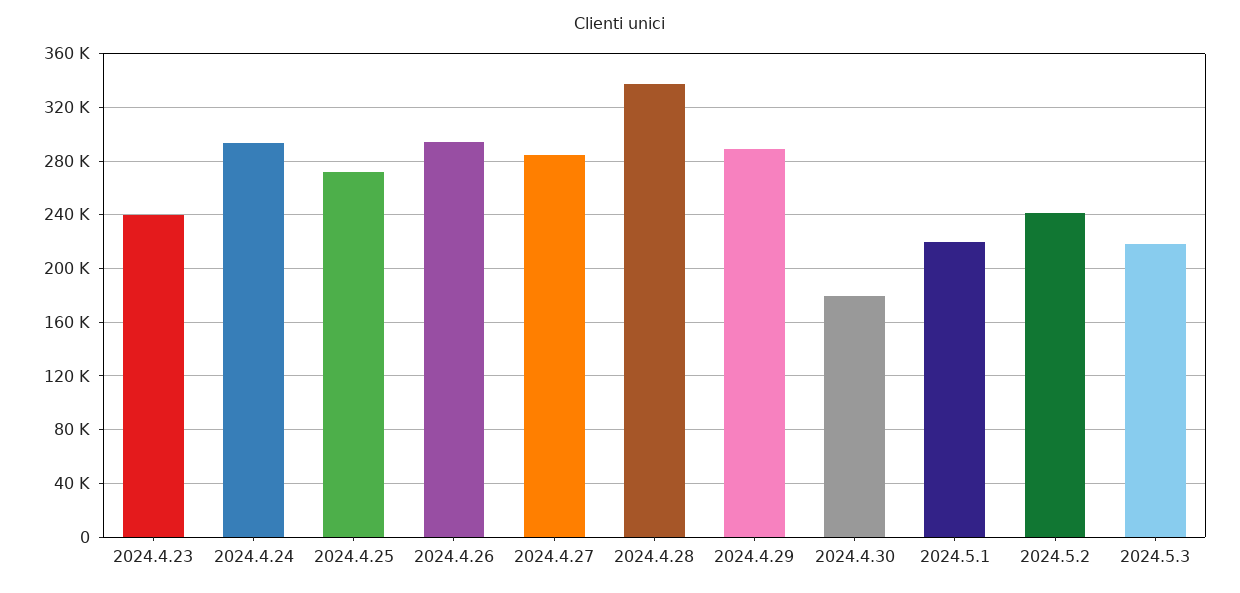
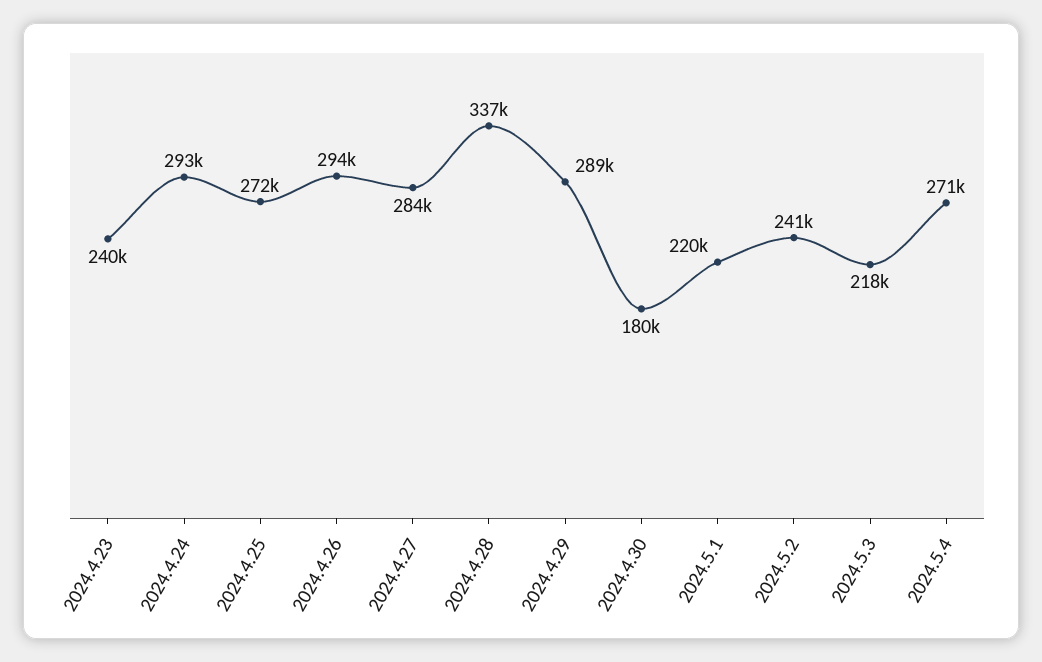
2024.5.4: none -> 271000

